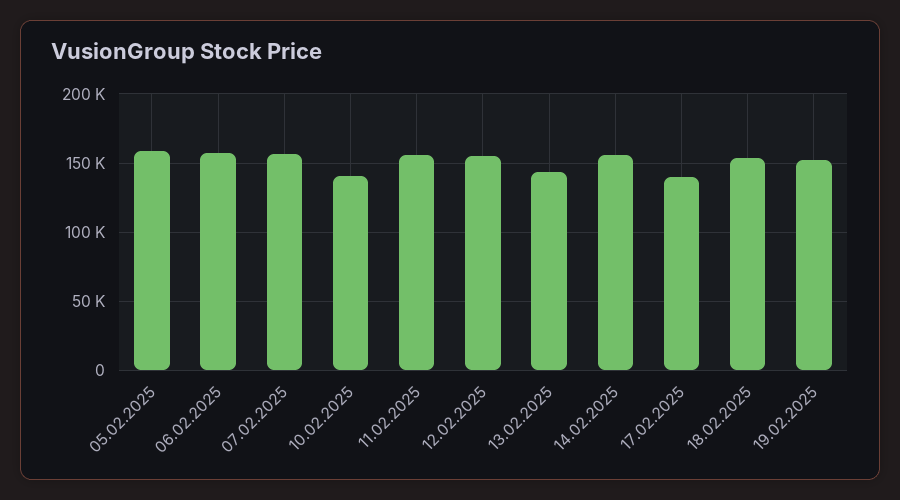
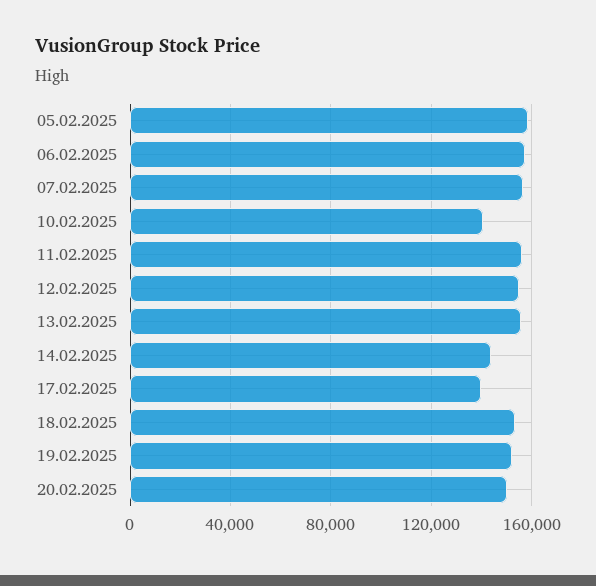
13.02.2025: 145000 -> 155000
14.02.2025: 155000 -> 145000
20.02.2025: none -> 150000

